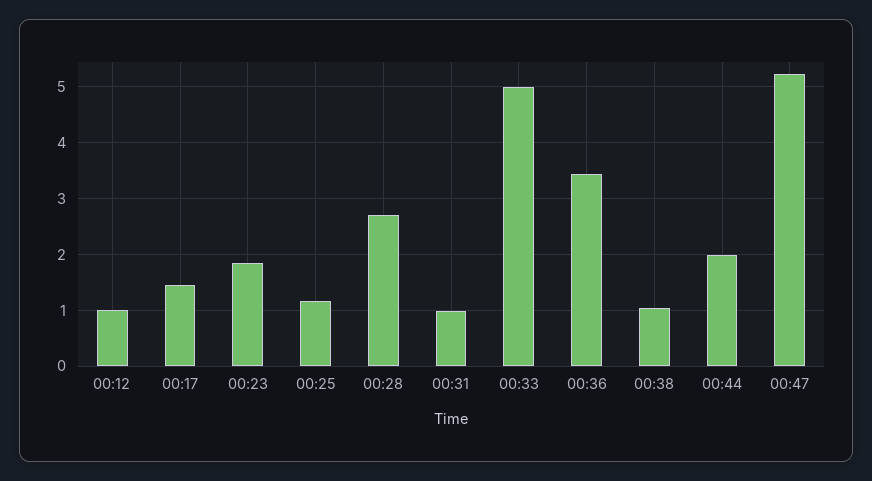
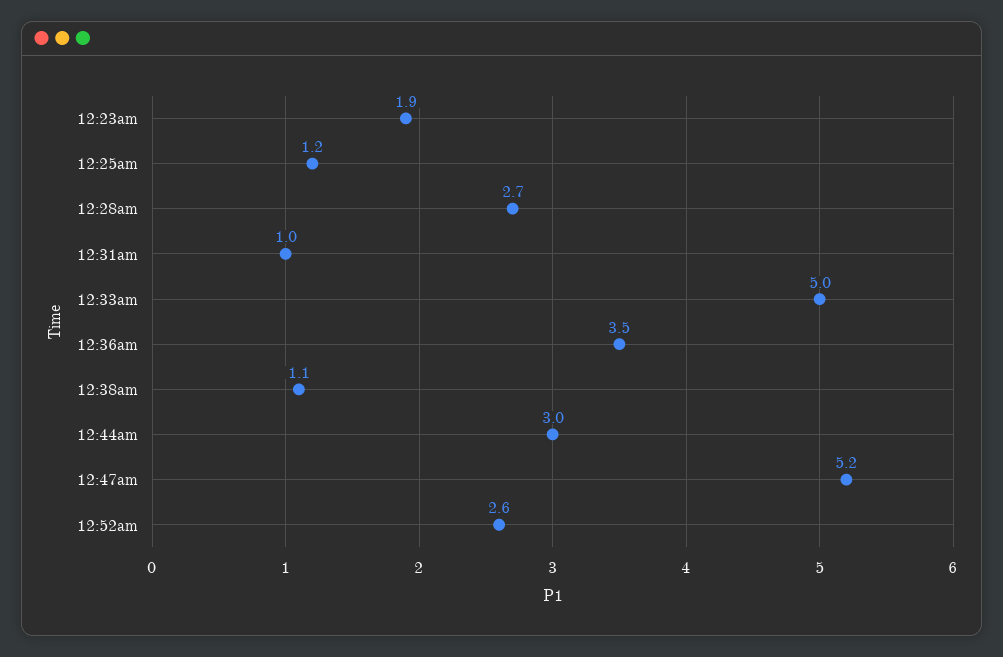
00:12: 1 -> none
00:17: 1.4 -> none
00:44: 2 -> 3
12:52am: none -> 2.6

